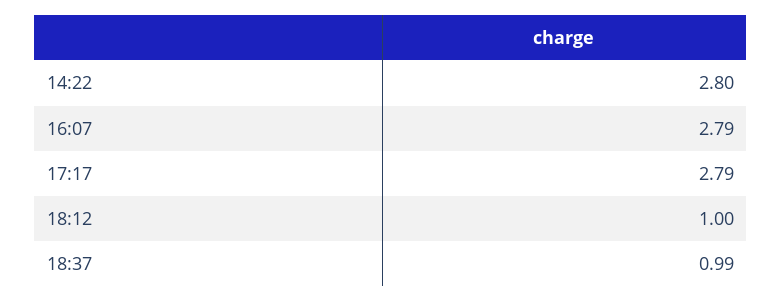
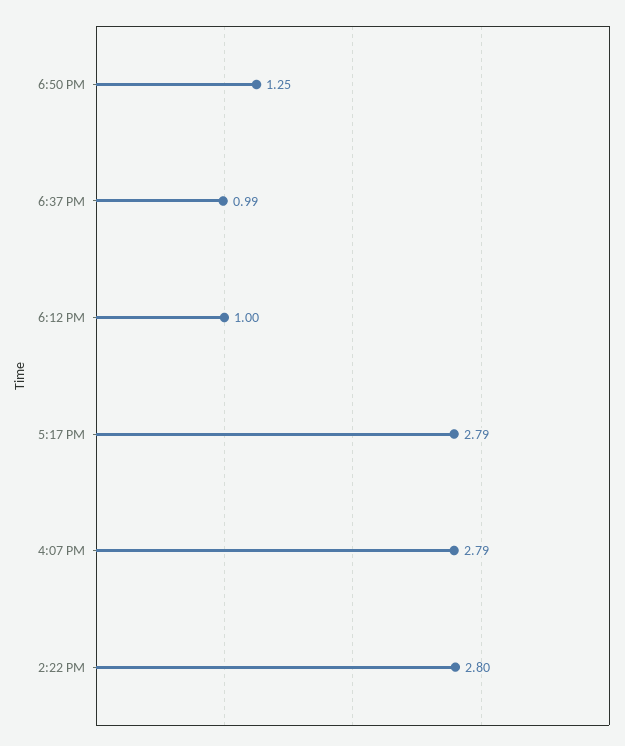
6:50 PM: none -> 1.25

